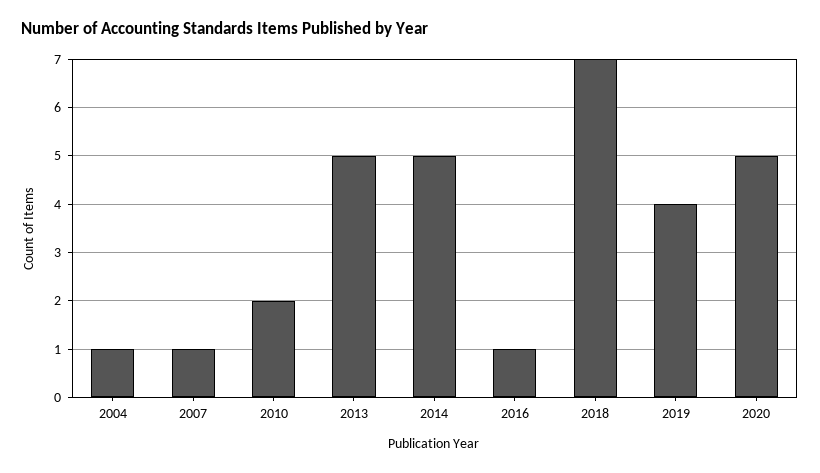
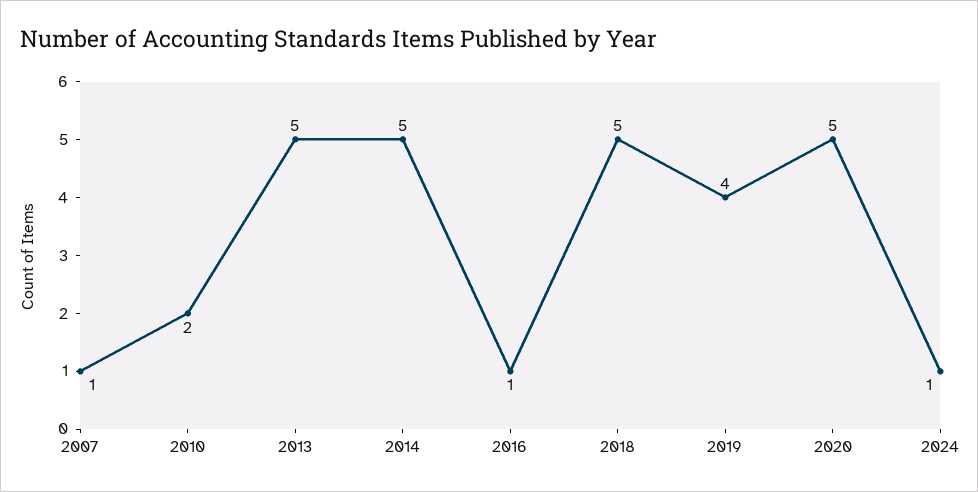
2004: 1 -> none
2018: 7 -> 5
2024: none -> 1

